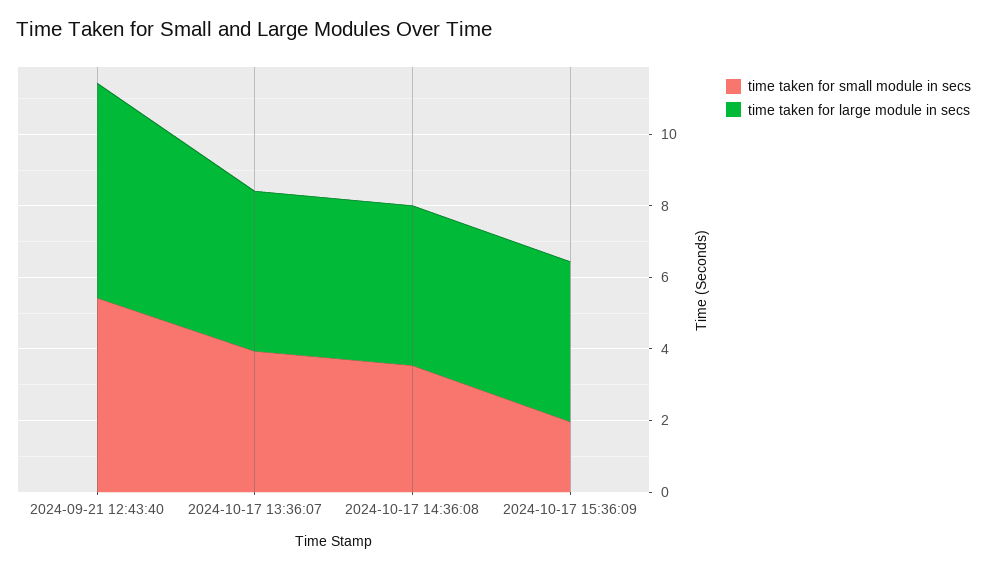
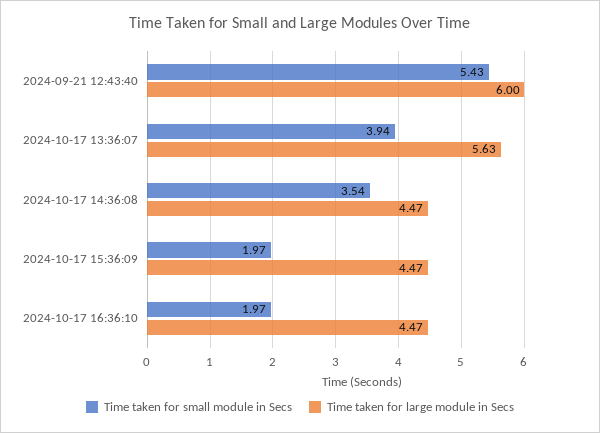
time taken for large module in secs, 2024-10-17 13:36:07: 4.5 -> 5.63
time taken for small module in secs, 2024-10-17 16:36:10: none -> 1.97
time taken for large module in secs, 2024-10-17 16:36:10: none -> 4.47

